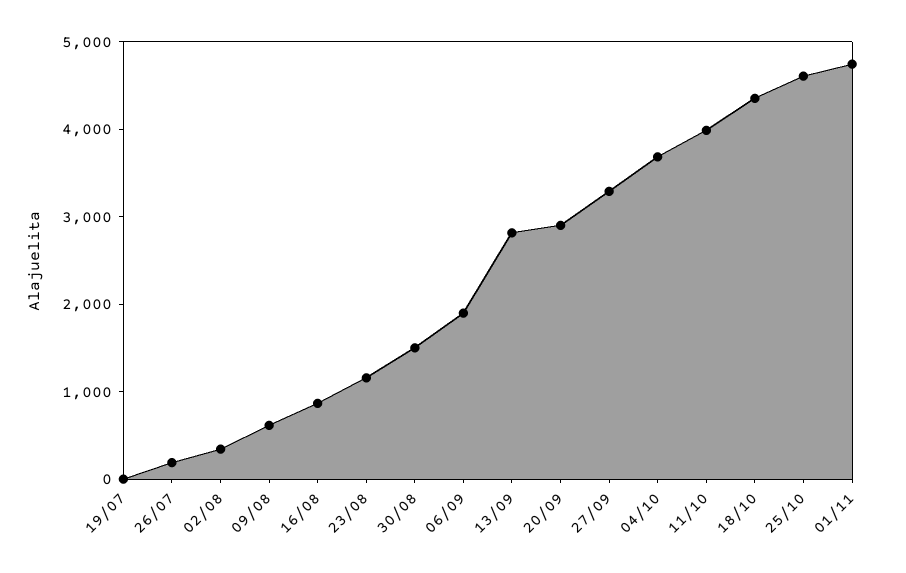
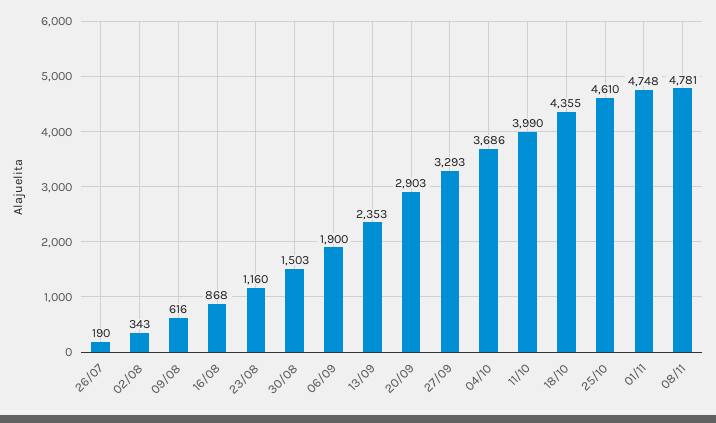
19/07: 0 -> none
13/09: 2800 -> 2353
08/11: none -> 4781

